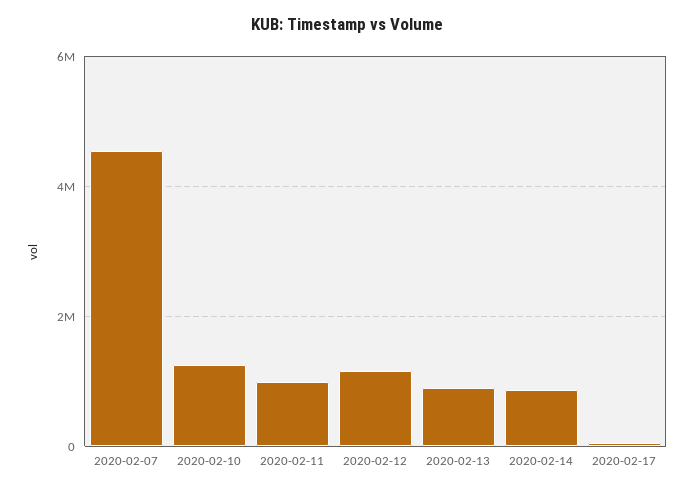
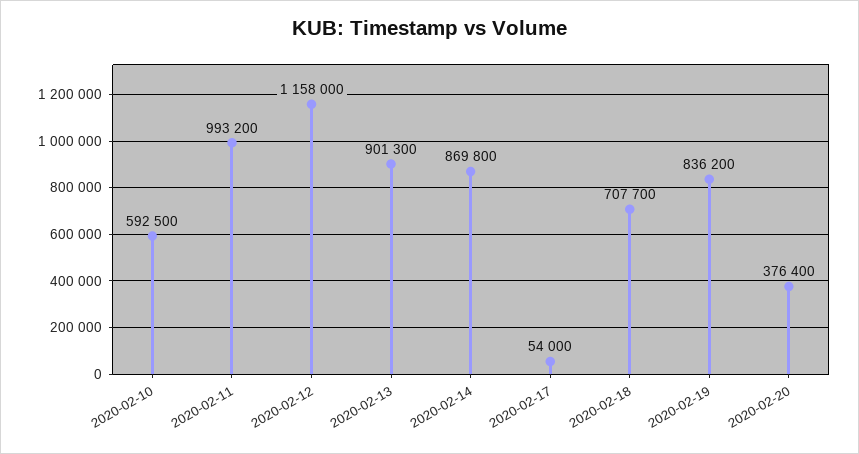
2020-02-07: 4600000 -> none
2020-02-10: 1200000 -> 592500
2020-02-18: none -> 707700
2020-02-19: none -> 836200
2020-02-20: none -> 376400

